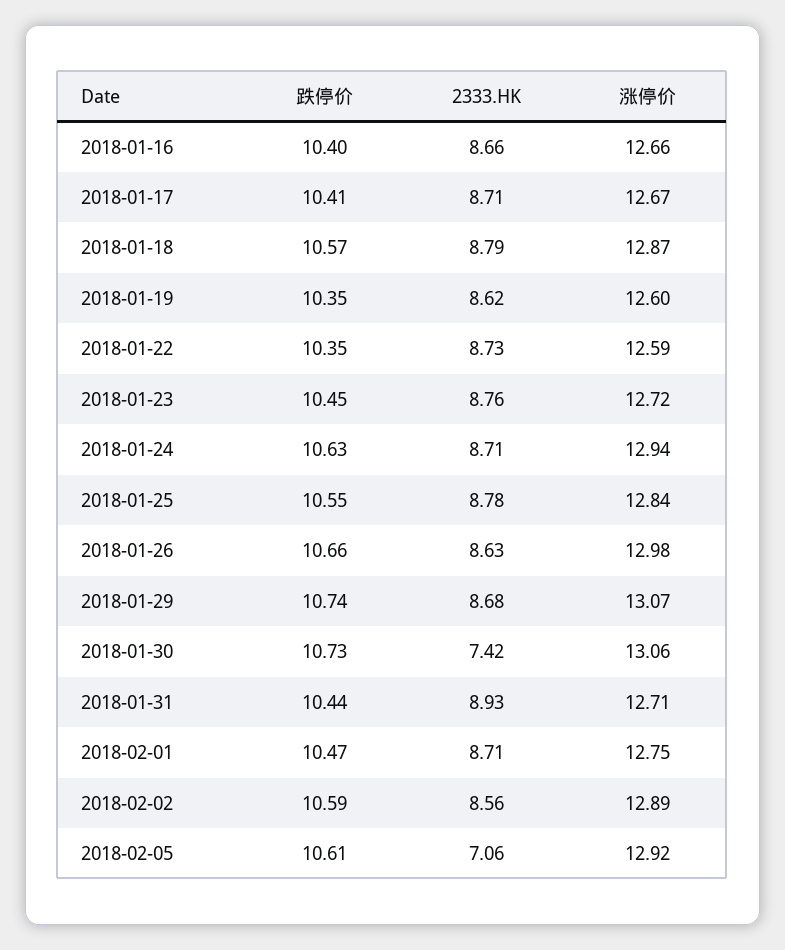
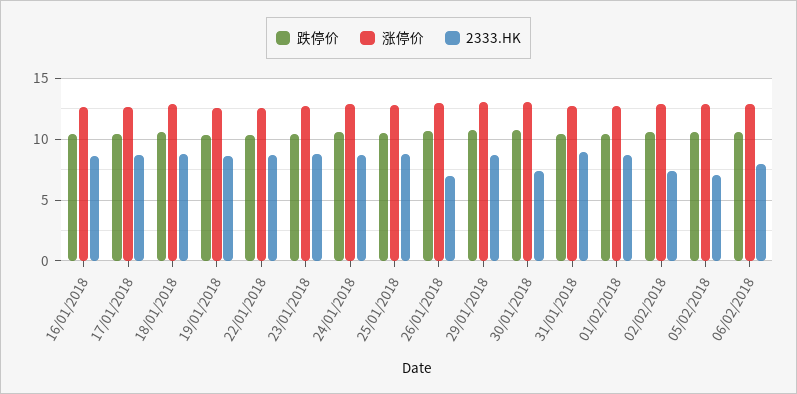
2333.HK, 2018-01-26: 8.63 -> 7
2333.HK, 2018-02-02: 8.56 -> 7.5
跌停价, 06/02/2018: none -> 10.5
涨停价, 06/02/2018: none -> 13
2333.HK, 06/02/2018: none -> 8

